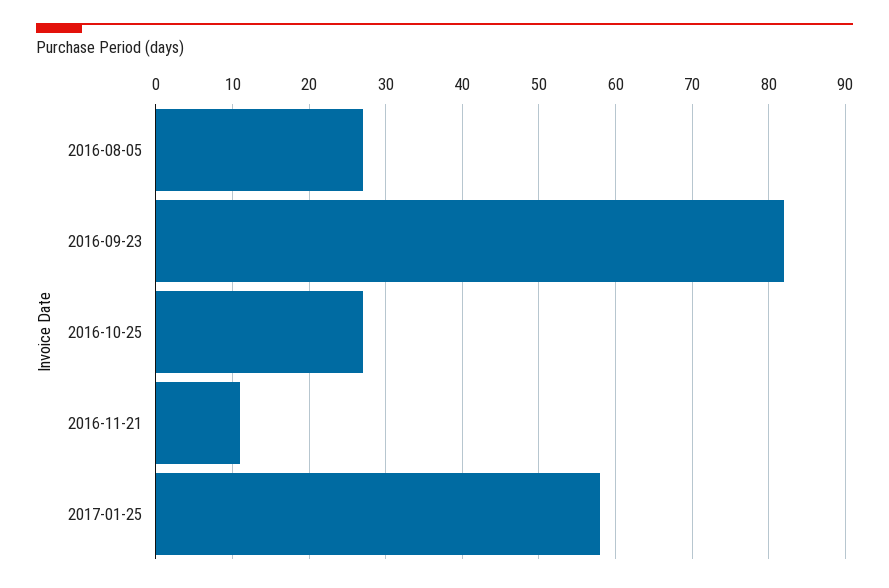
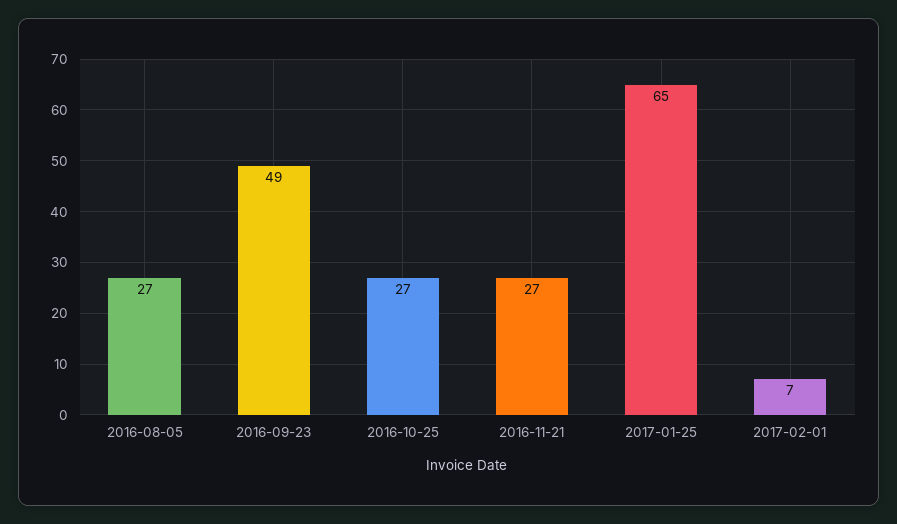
2016-09-23: 82 -> 49
2016-11-21: 11 -> 27
2017-01-25: 58 -> 65
2017-02-01: none -> 7

